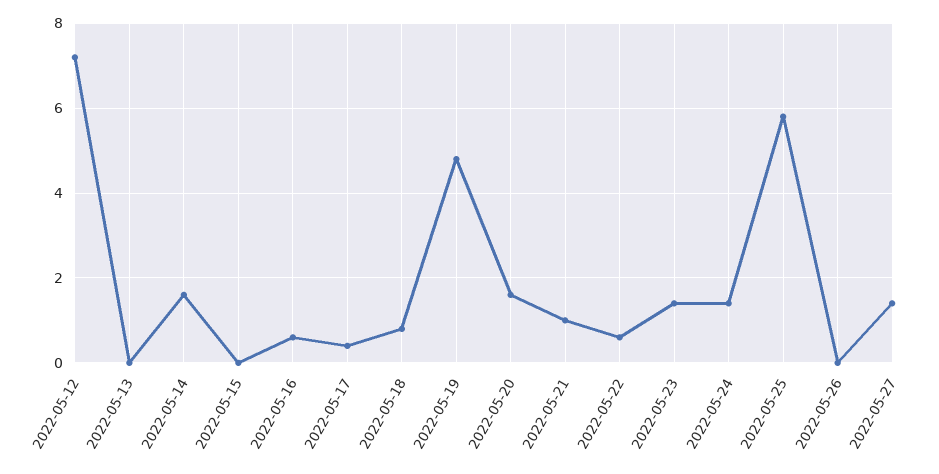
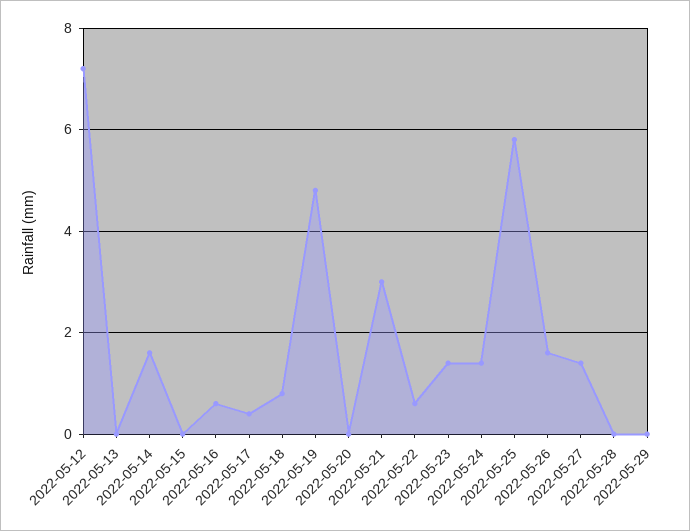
2022-05-20: 1.5 -> 0
2022-05-21: 1 -> 3
2022-05-26: 0 -> 1.5
2022-05-28: none -> 0
2022-05-29: none -> 0

